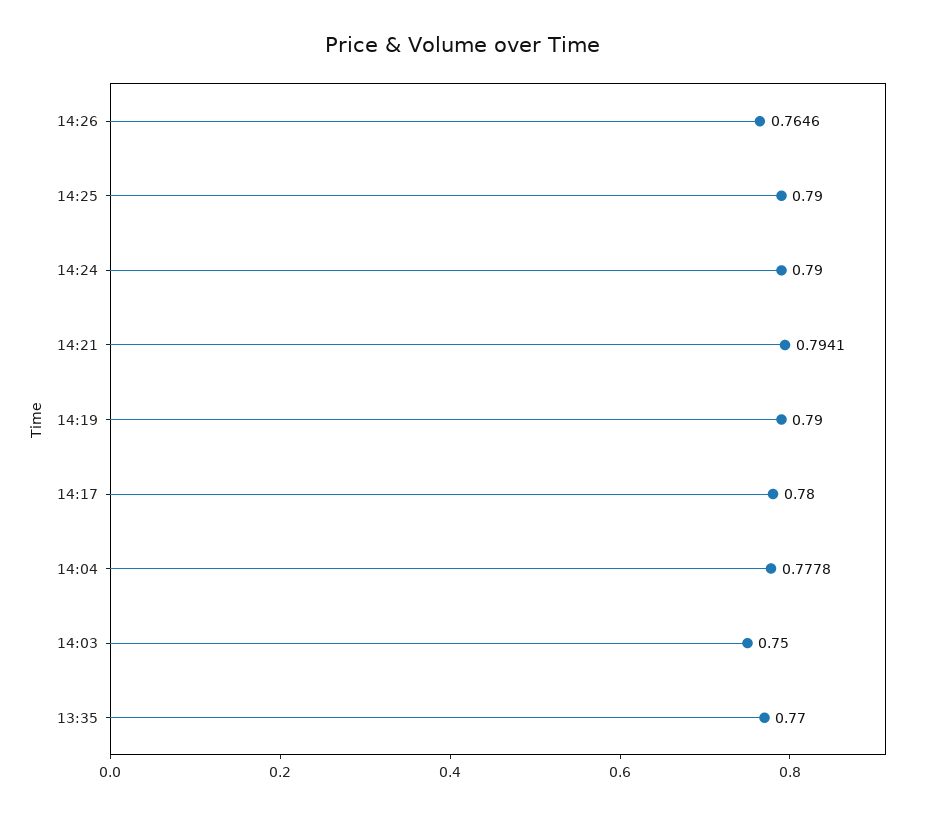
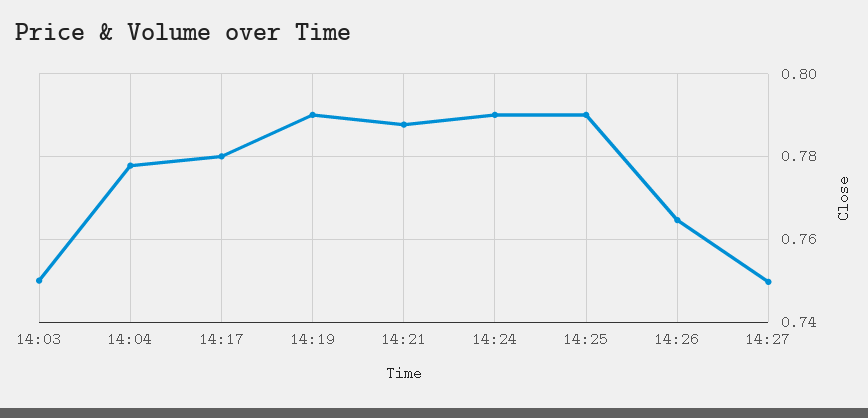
14:21: 0.7941 -> 0.788
13:35: 0.77 -> none
14:27: none -> 0.75

